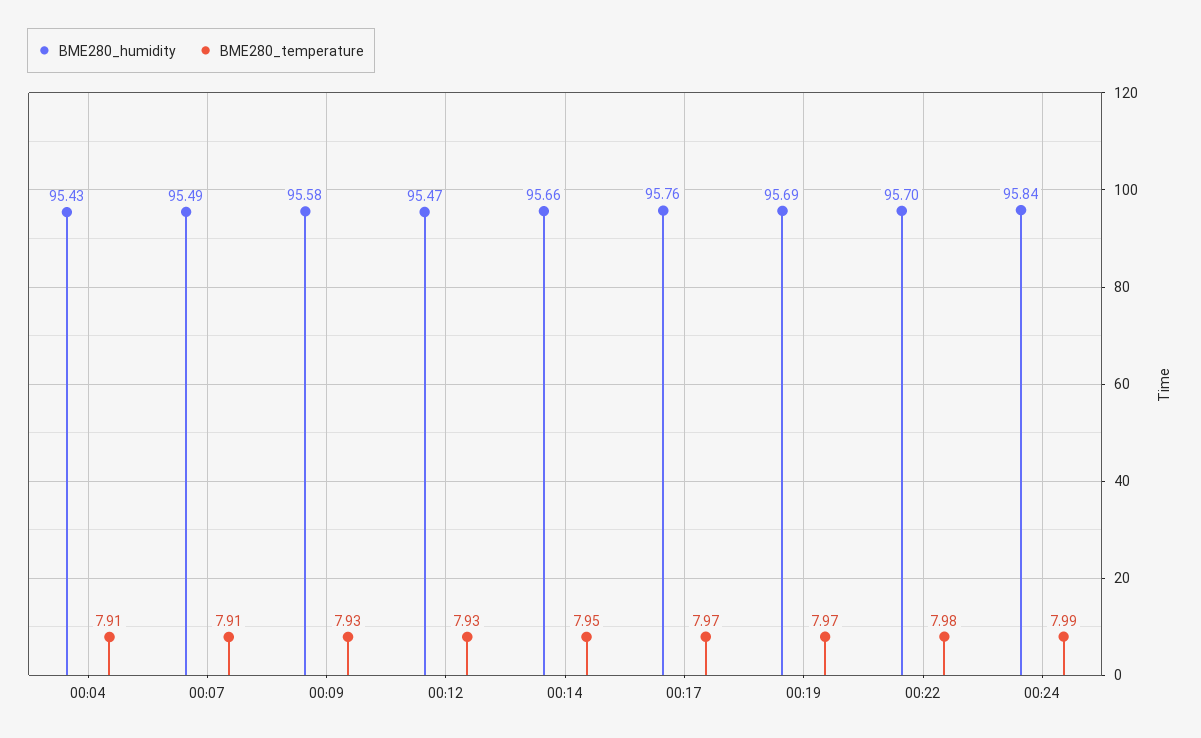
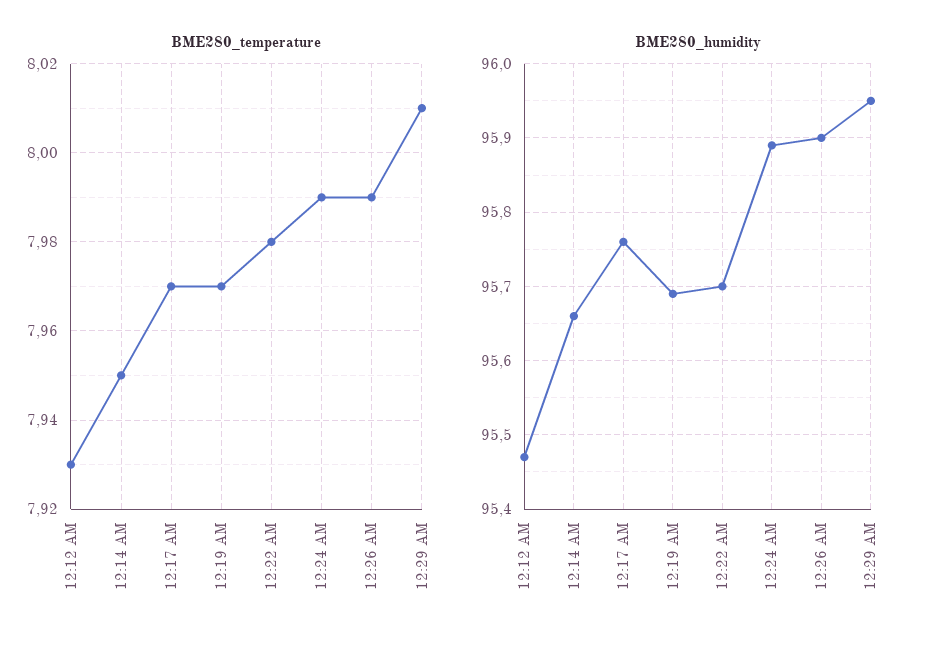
BME280_humidity, 00:04: 95.43 -> none
BME280_temperature, 00:04: 7.91 -> none
BME280_humidity, 00:07: 95.49 -> none
BME280_temperature, 00:07: 7.91 -> none
BME280_humidity, 00:09: 95.58 -> none
BME280_temperature, 00:09: 7.93 -> none
BME280_humidity, 00:24: 95.84 -> 95.89
BME280_temperature, 12:26 AM: none -> 7.99
BME280_temperature, 12:29 AM: none -> 8.01
BME280_humidity, 12:26 AM: none -> 95.9
BME280_humidity, 12:29 AM: none -> 95.95

